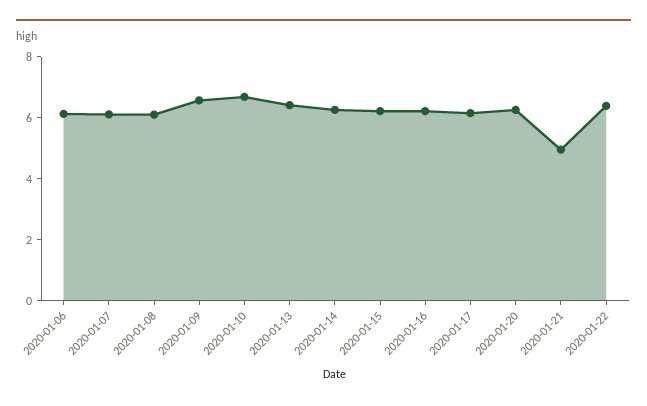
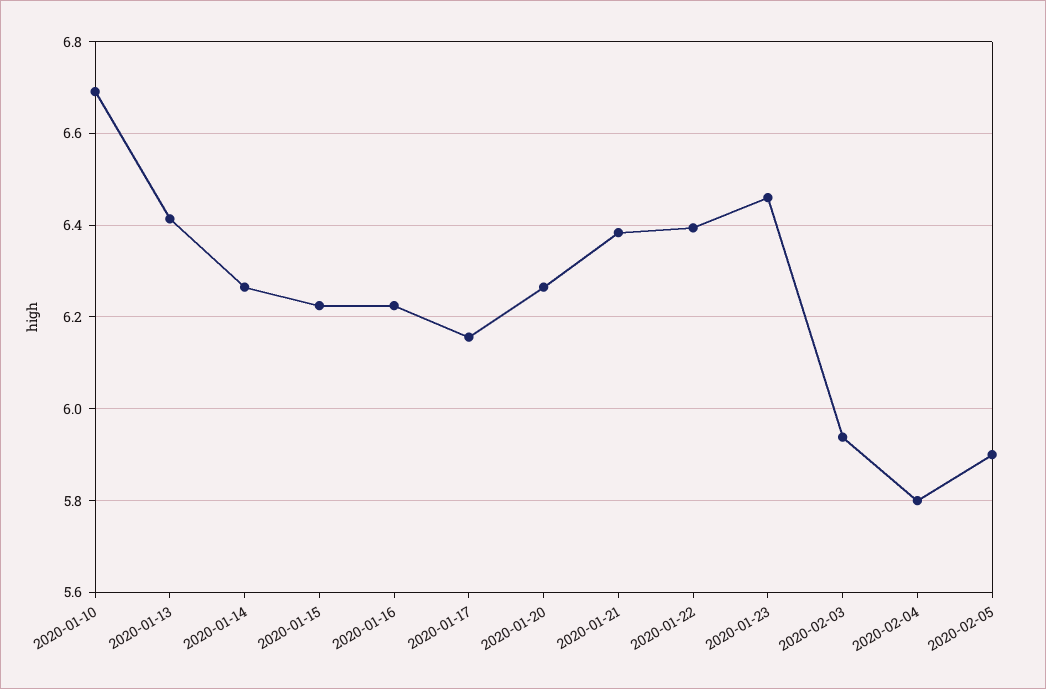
2020-01-06: 6 -> none
2020-01-07: 6 -> none
2020-01-08: 6 -> none
2020-01-09: 6.5 -> none
2020-01-21: 5 -> 6.38
2020-01-23: none -> 6.46
2020-02-03: none -> 5.94
2020-02-04: none -> 5.8
2020-02-05: none -> 5.9

